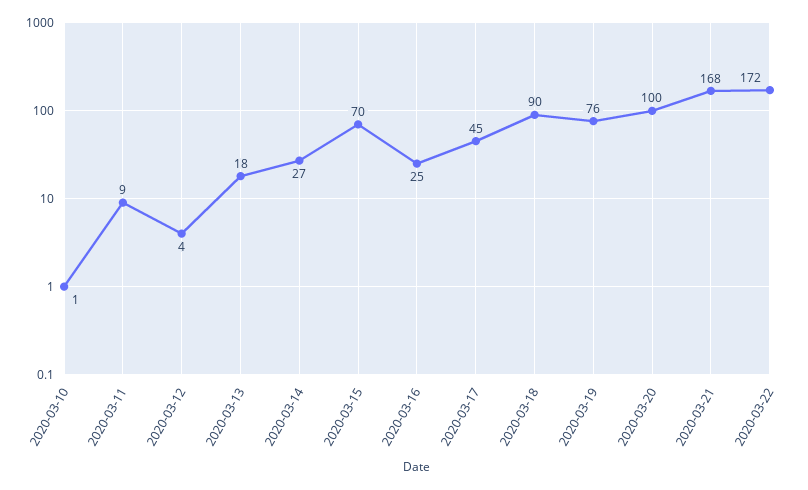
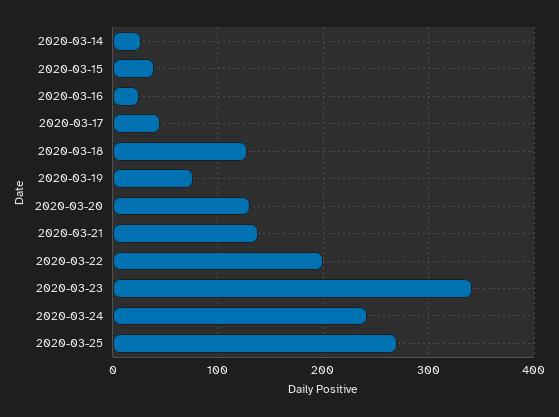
2020-03-10: 1 -> none
2020-03-11: 9 -> none
2020-03-12: 4 -> none
2020-03-13: 18 -> none
2020-03-15: 70 -> 40
2020-03-18: 90 -> 130
2020-03-20: 100 -> 130
2020-03-21: 168 -> 140
2020-03-22: 172 -> 200
2020-03-23: none -> 340
2020-03-24: none -> 240
2020-03-25: none -> 270

